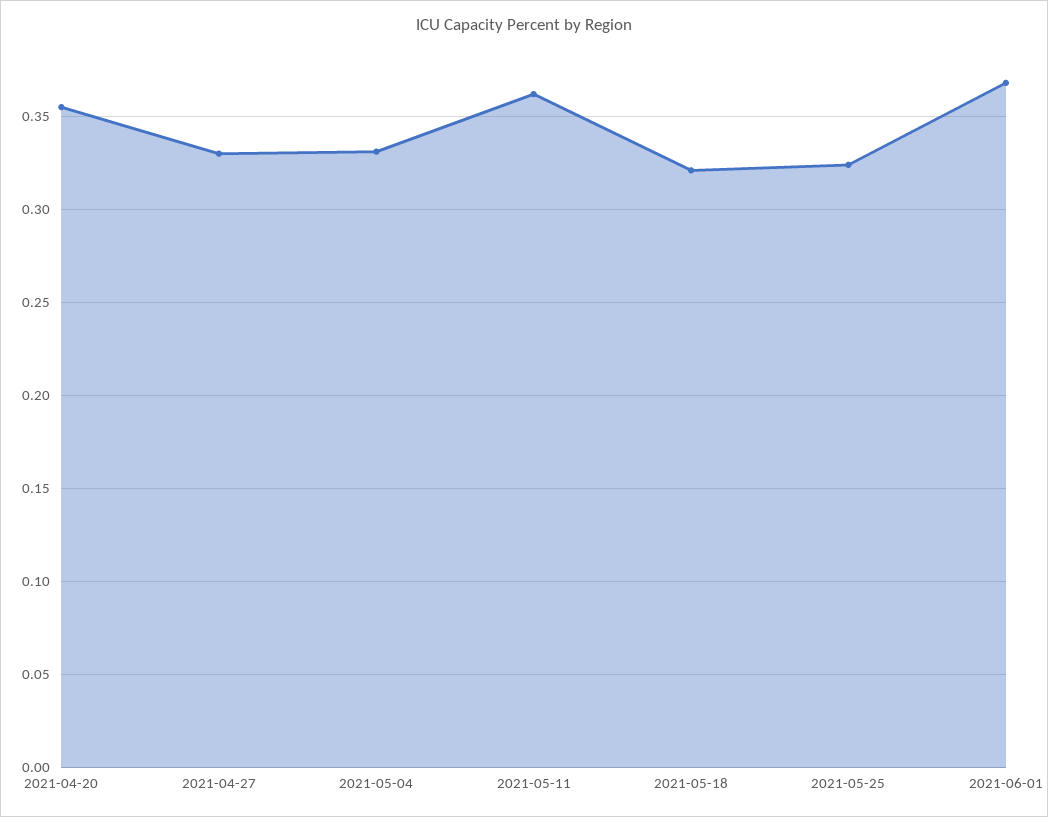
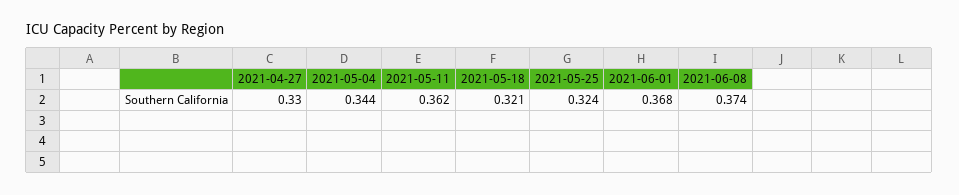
2021-04-20: 0.355 -> none
2021-05-04: 0.33 -> 0.344
2021-06-08: none -> 0.374

